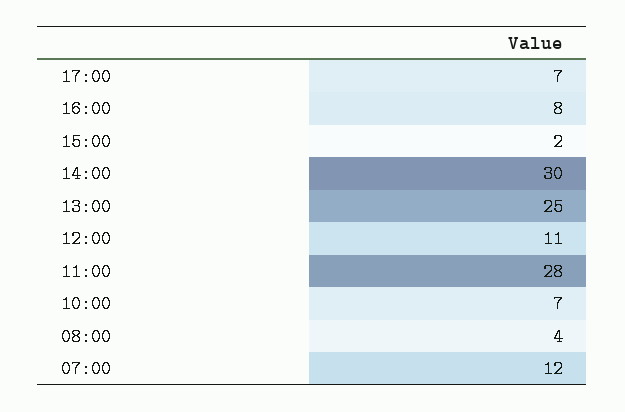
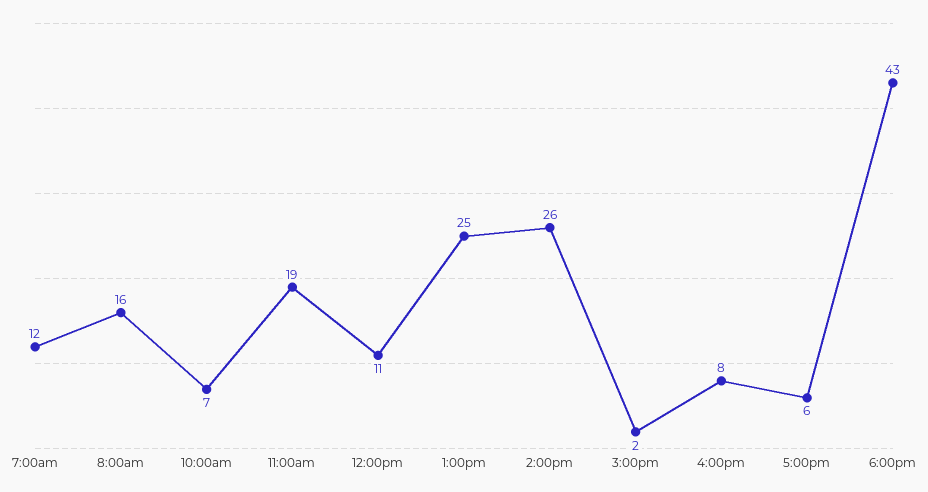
17:00: 7 -> 6
14:00: 30 -> 26
11:00: 28 -> 19
08:00: 4 -> 16
6:00pm: none -> 43

